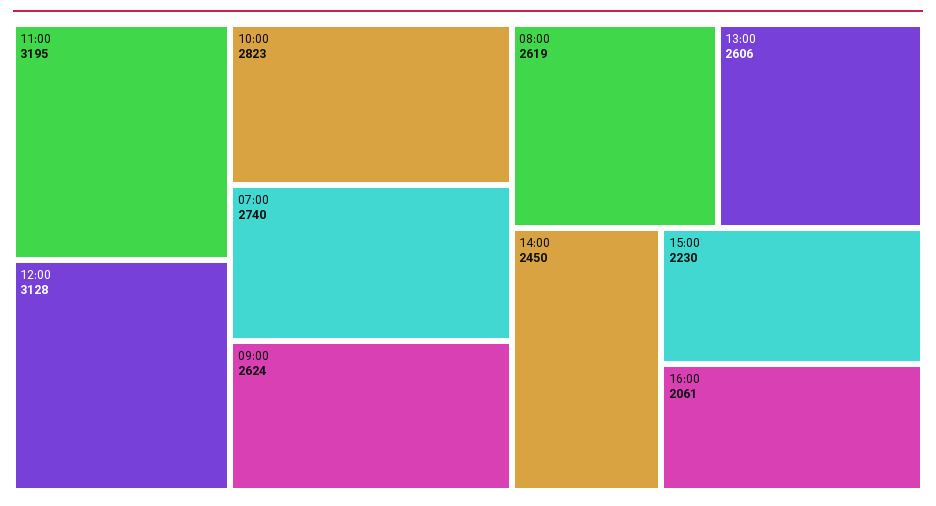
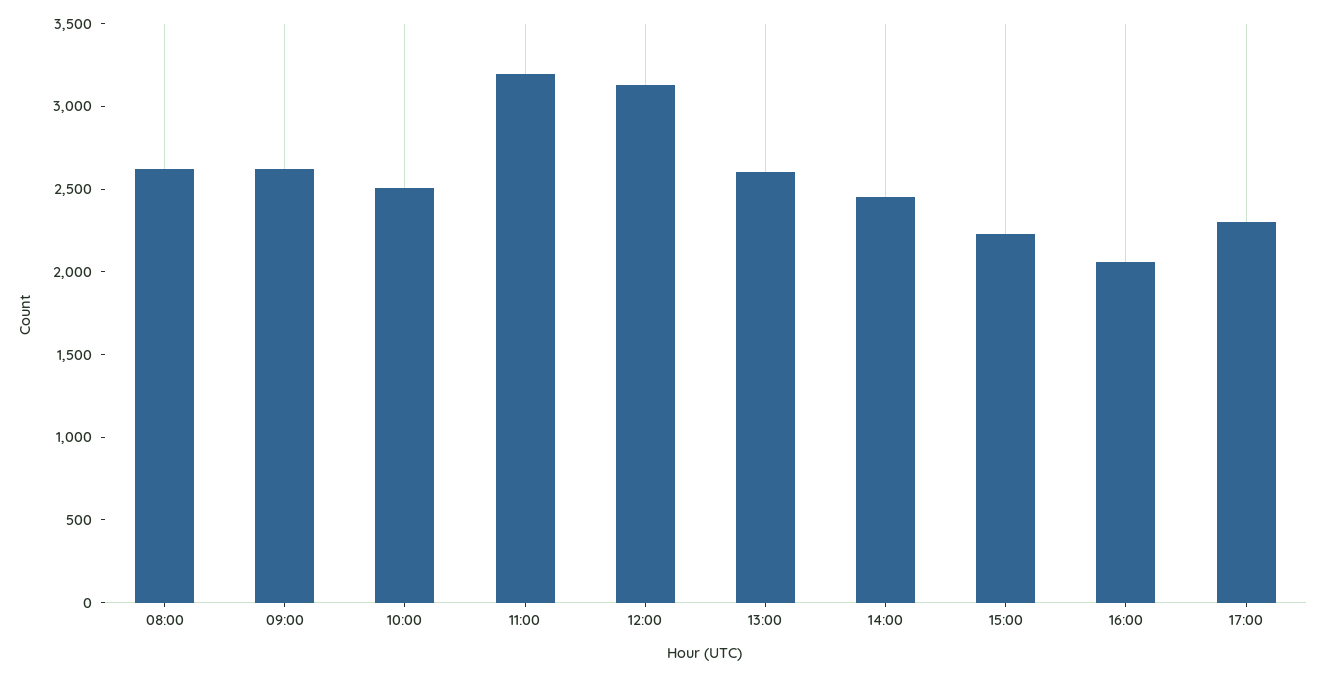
10:00: 2823 -> 2500
07:00: 2740 -> none
17:00: none -> 2300

